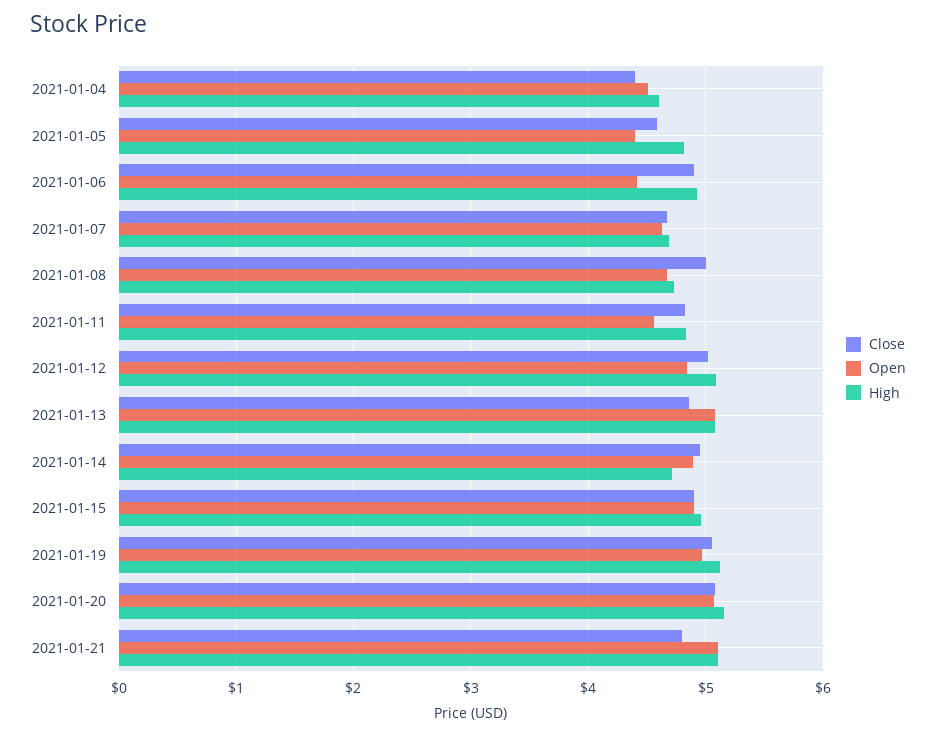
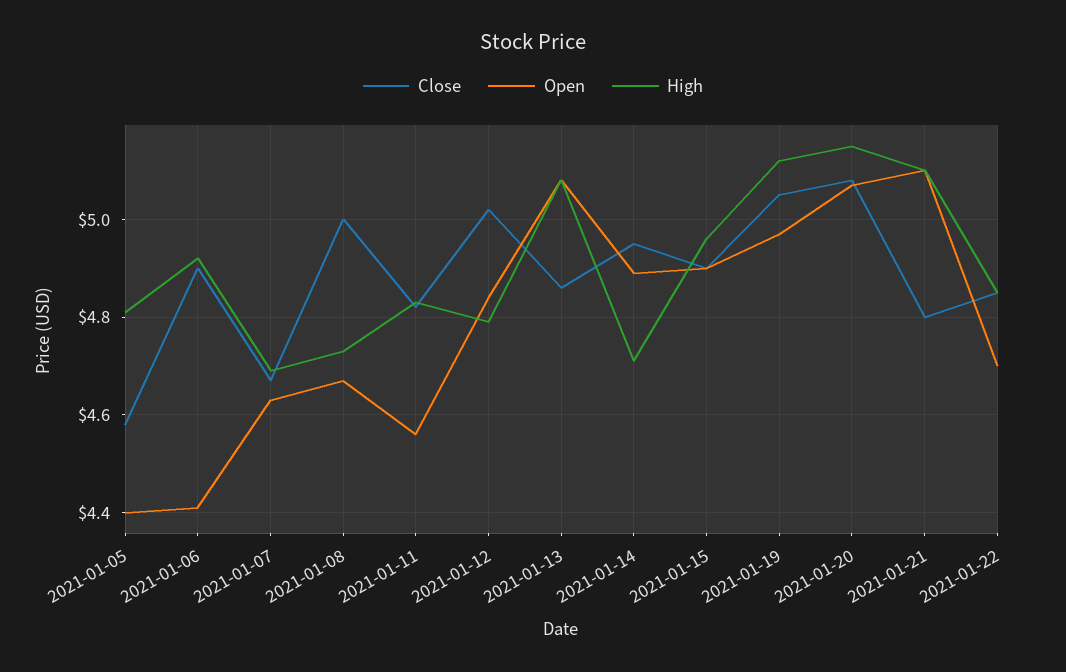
Close, 2021-01-04: 4.4 -> none
Open, 2021-01-04: 4.5 -> none
High, 2021-01-04: 4.6 -> none
High, 2021-01-12: 5.1 -> 4.8
Close, 2021-01-22: none -> 4.85
Open, 2021-01-22: none -> 4.7
High, 2021-01-22: none -> 4.85

